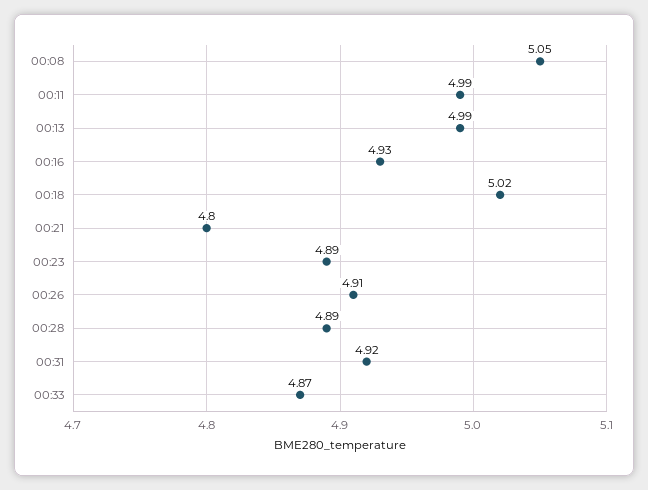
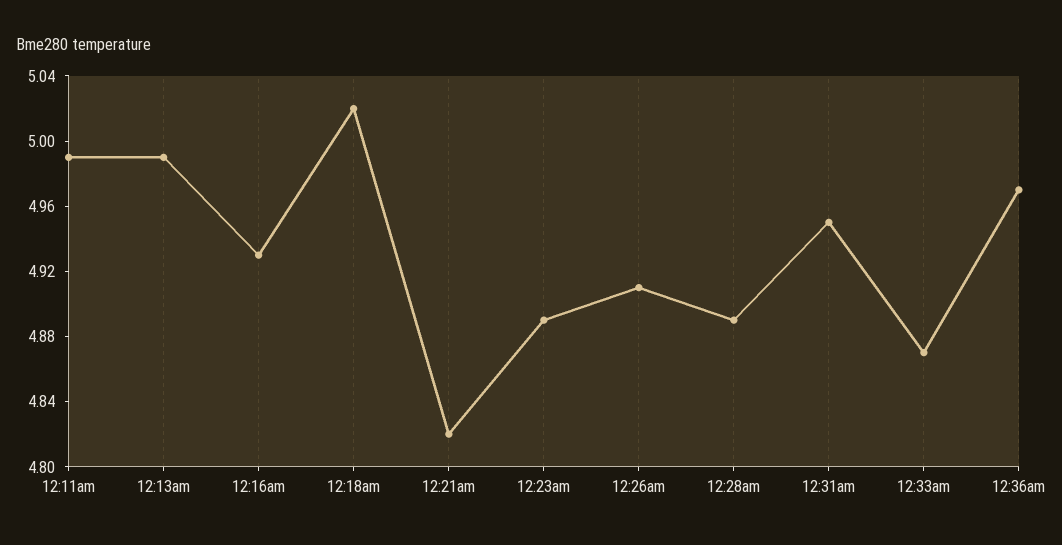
00:08: 5.05 -> none
00:21: 4.8 -> 4.82
00:31: 4.92 -> 4.95
12:36am: none -> 4.97

